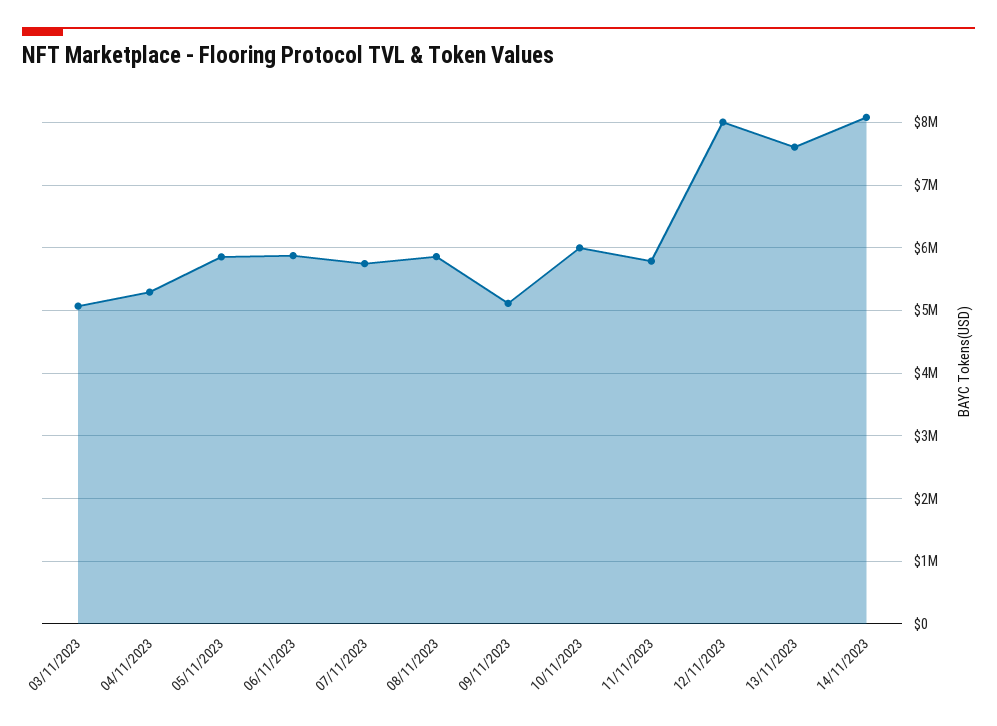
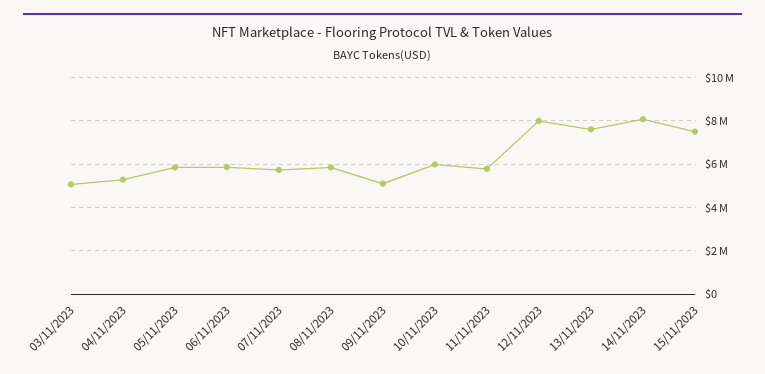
15/11/2023: none -> 7500000

